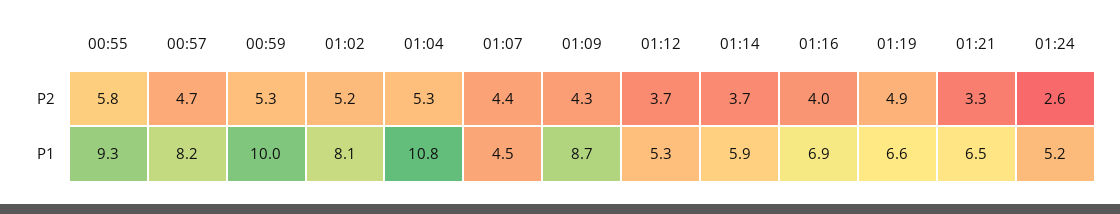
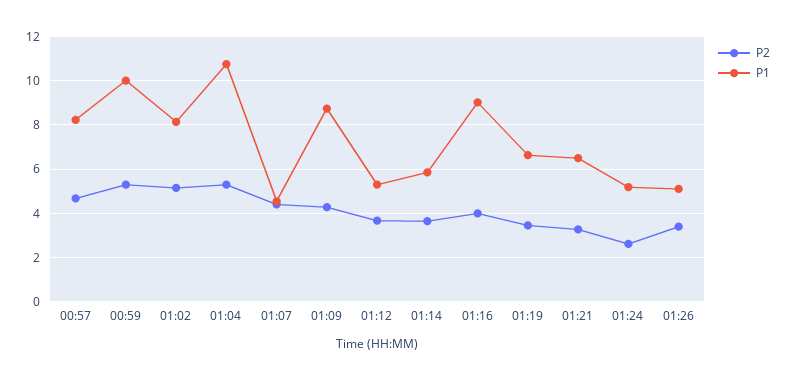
P2, 00:55: 5.8 -> none
P2, 01:19: 4.9 -> 3.5
P1, 00:55: 9.3 -> none
P1, 01:16: 6.9 -> 9
P2, 01:26: none -> 3.5
P1, 01:26: none -> 5

